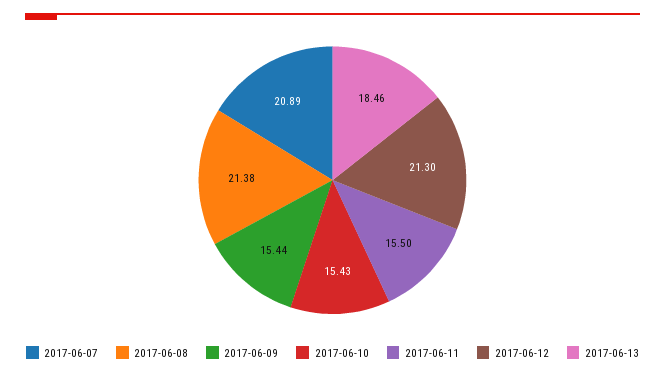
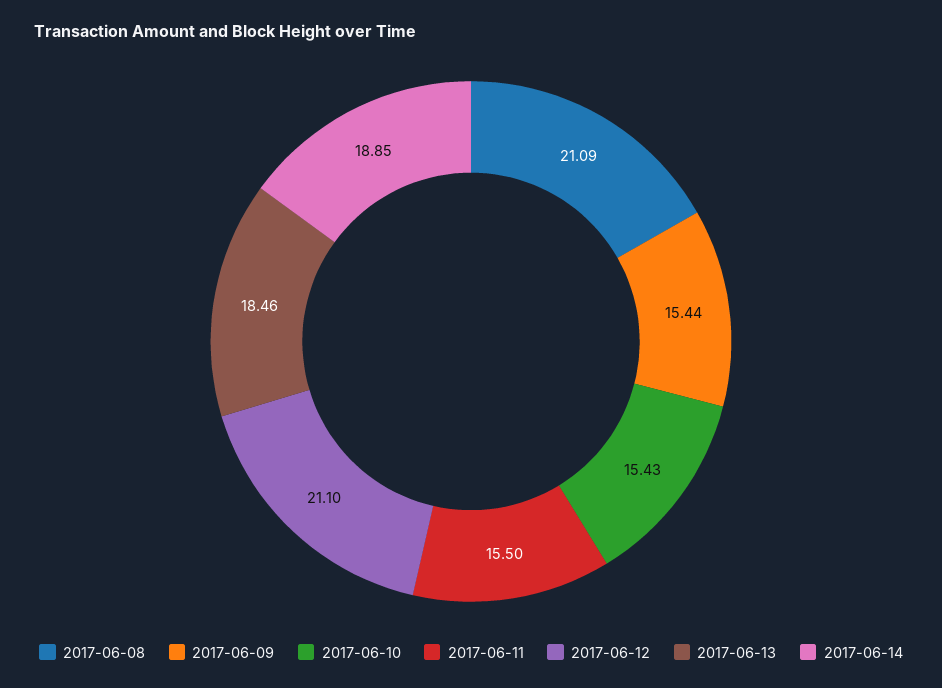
2017-06-07: 20.89 -> none
2017-06-08: 21.38 -> 21.09
2017-06-12: 21.3 -> 21.1
2017-06-14: none -> 18.85

